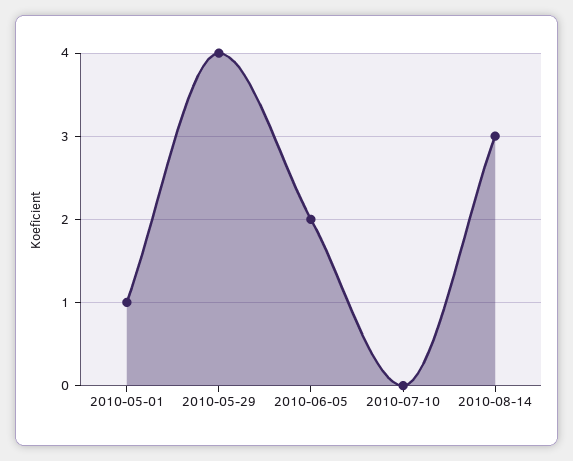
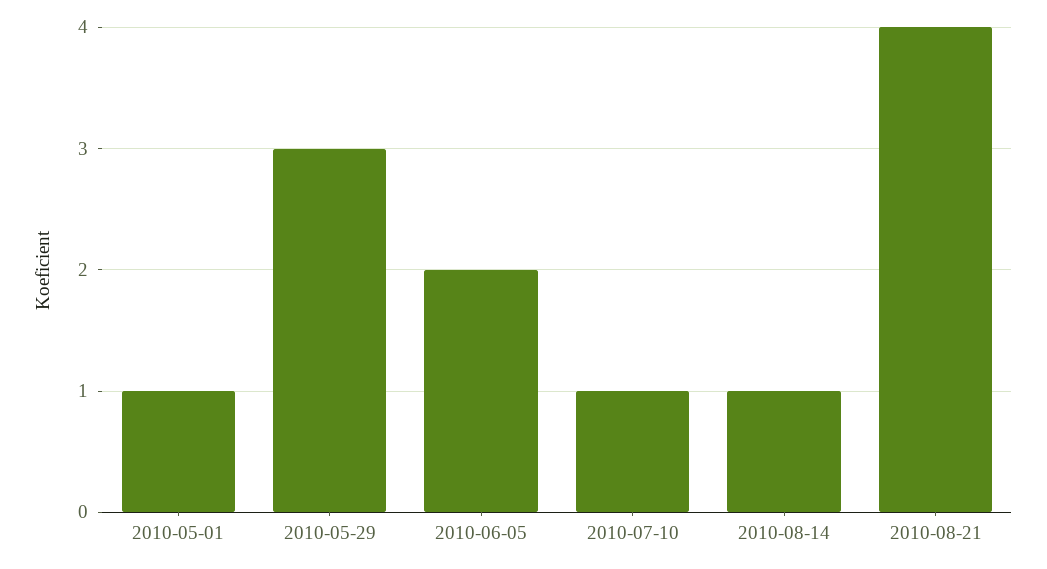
2010-05-29: 4 -> 3
2010-07-10: 0 -> 1
2010-08-14: 3 -> 1
2010-08-21: none -> 4

